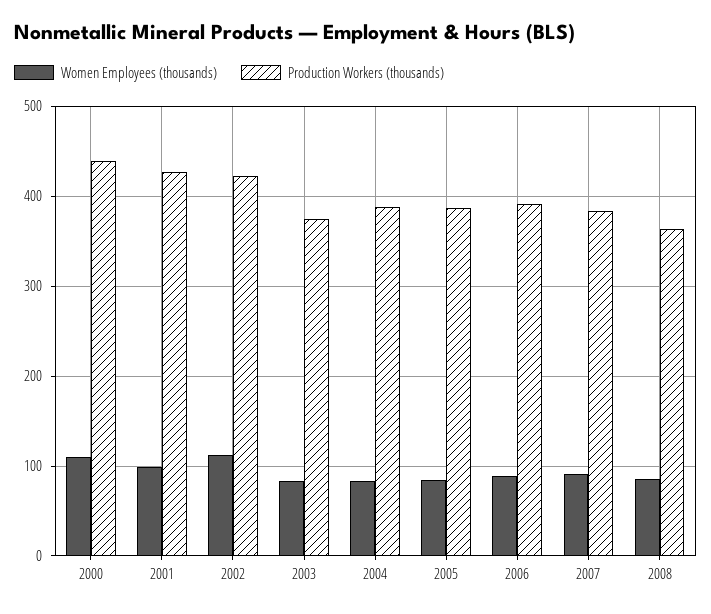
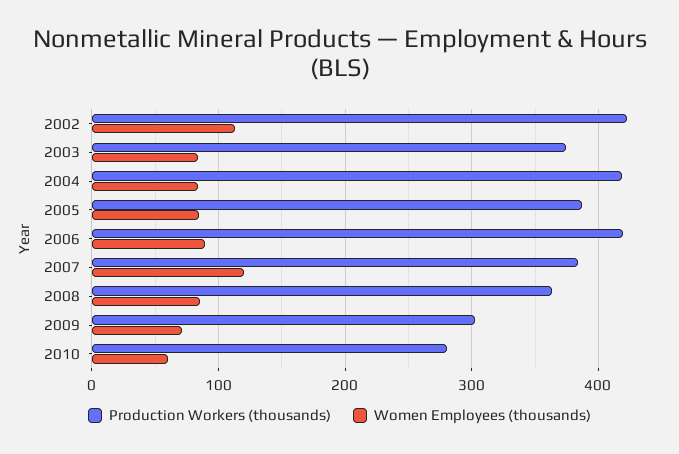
Women Employees (thousands), 2000: 110 -> none
Production Workers (thousands), 2000: 440 -> none
Women Employees (thousands), 2001: 100 -> none
Production Workers (thousands), 2001: 430 -> none
Production Workers (thousands), 2004: 390 -> 420
Production Workers (thousands), 2006: 390 -> 420
Women Employees (thousands), 2007: 90 -> 120
Production Workers (thousands), 2009: none -> 300
Women Employees (thousands), 2009: none -> 70
Production Workers (thousands), 2010: none -> 280
Women Employees (thousands), 2010: none -> 60

